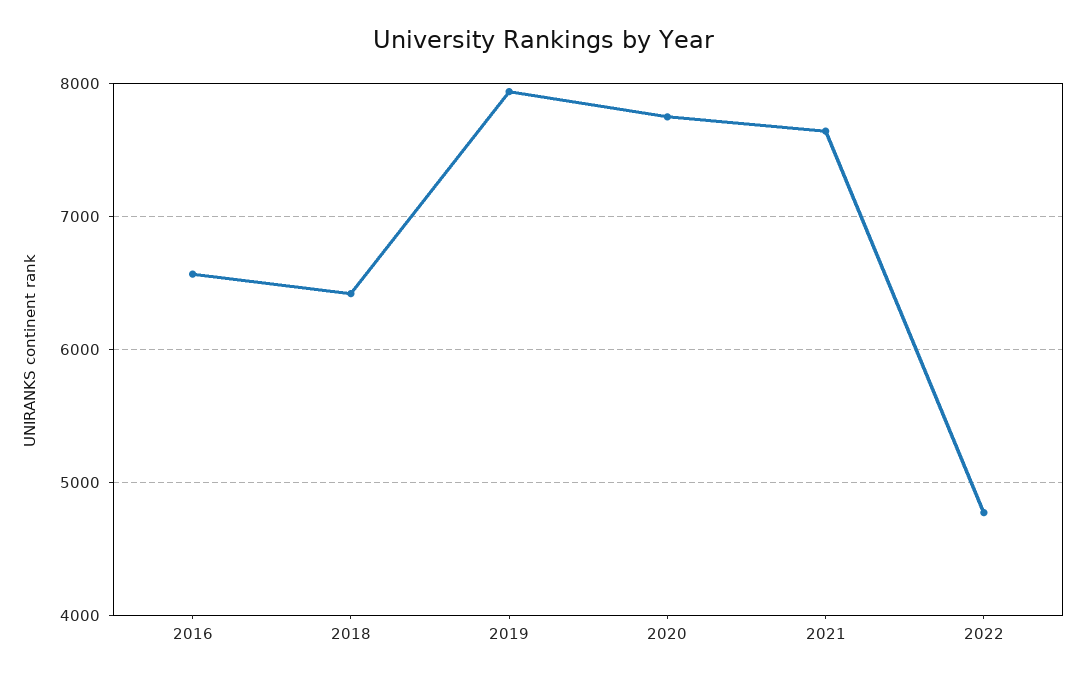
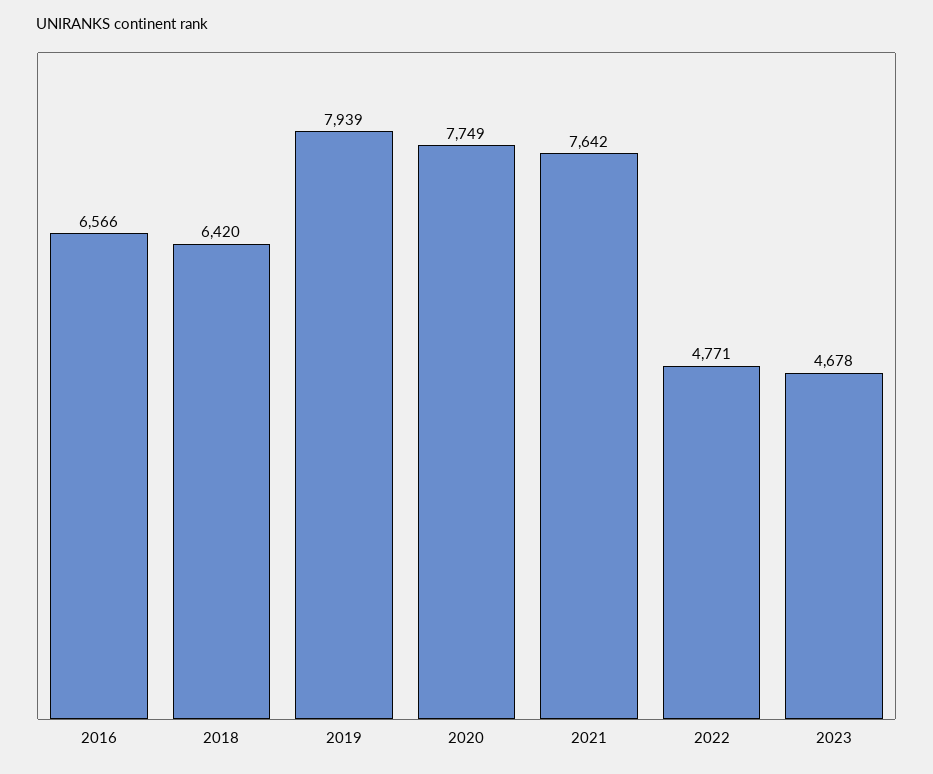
2023: none -> 4678

